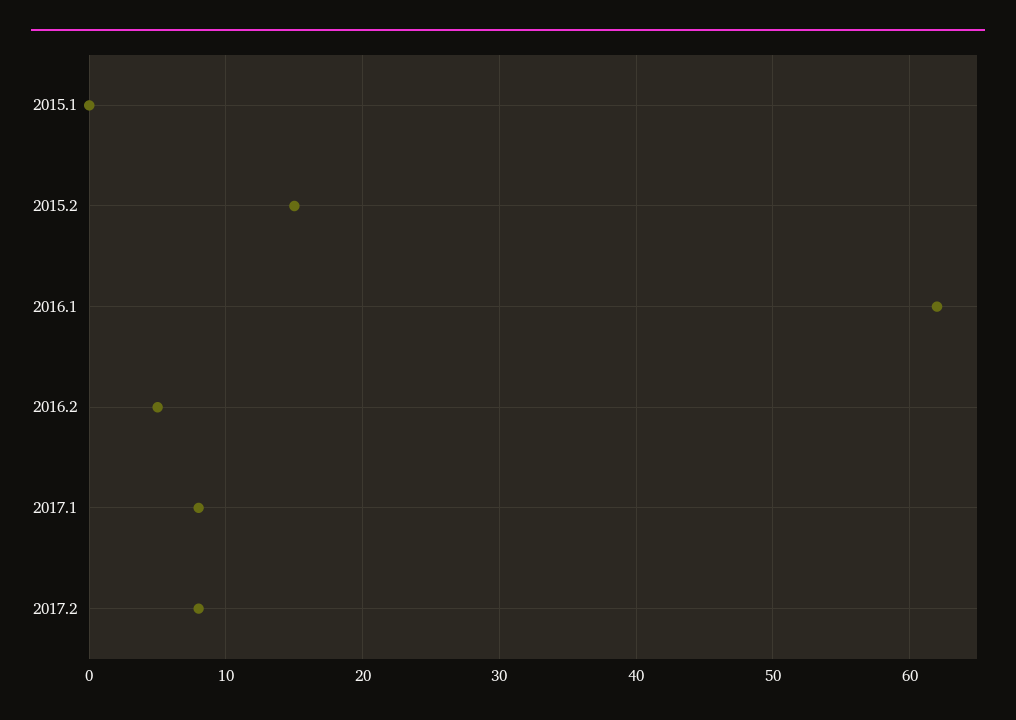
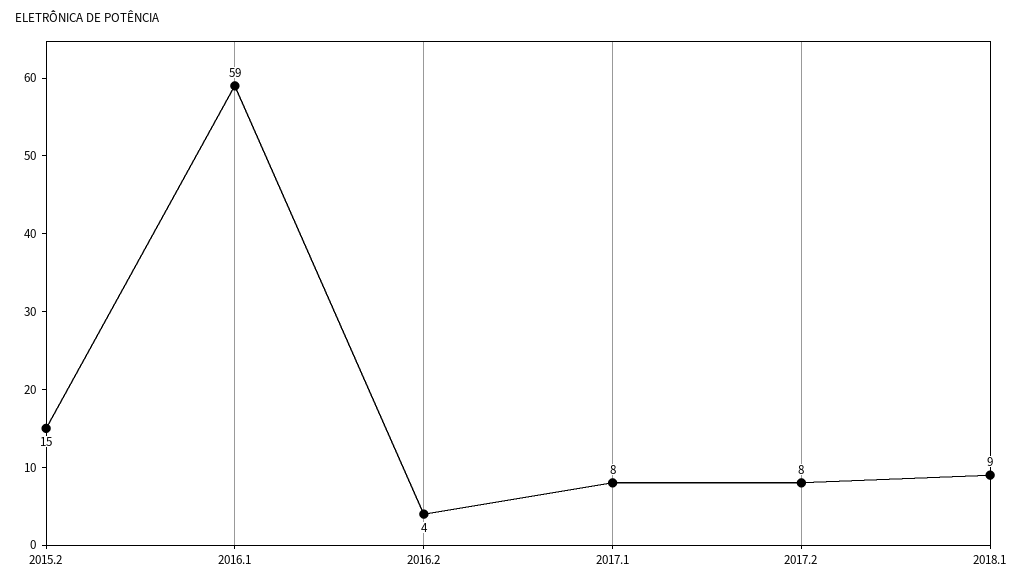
2015.1: 0 -> none
2016.1: 62 -> 59
2016.2: 5 -> 4
2018.1: none -> 9

